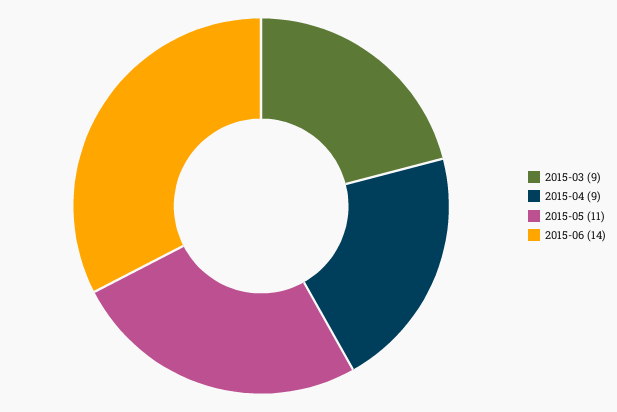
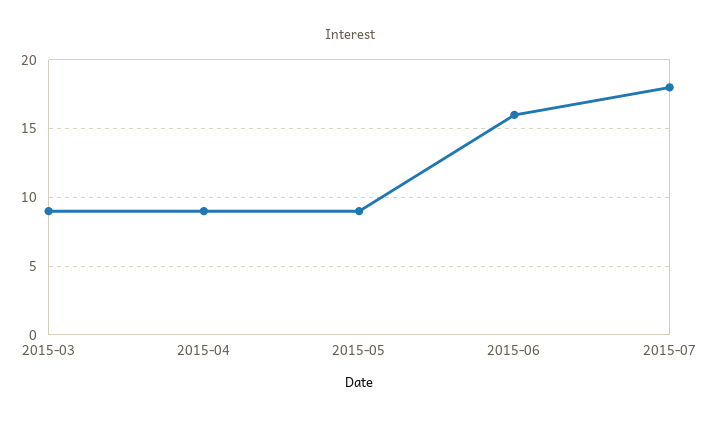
2015-05: 11 -> 9
2015-06: 14 -> 16
2015-07: none -> 18

